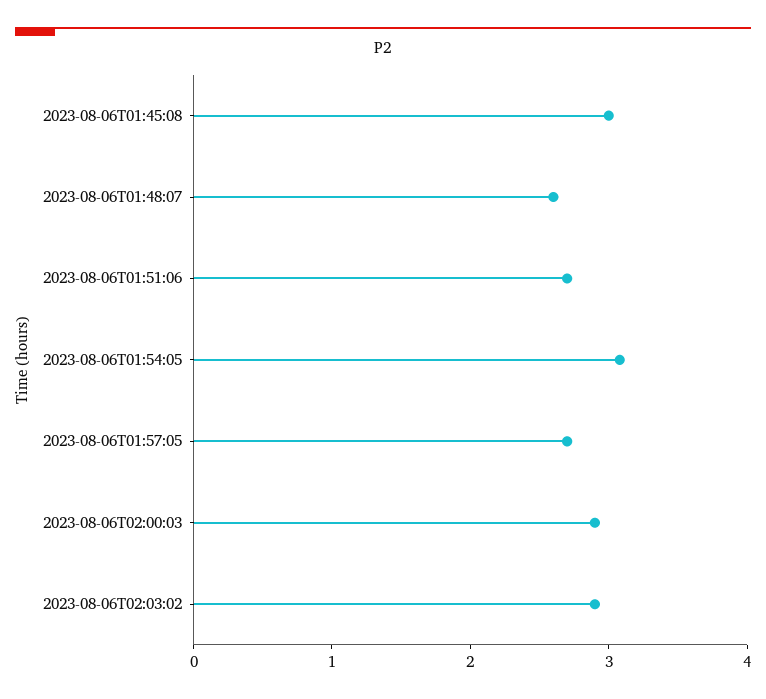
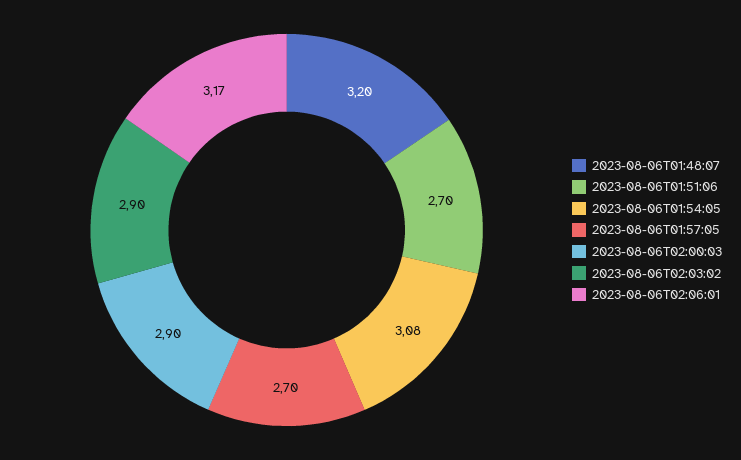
2023-08-06T01:45:08: 3 -> none
2023-08-06T01:48:07: 2.6 -> 3.2
2023-08-06T02:06:01: none -> 3.17

